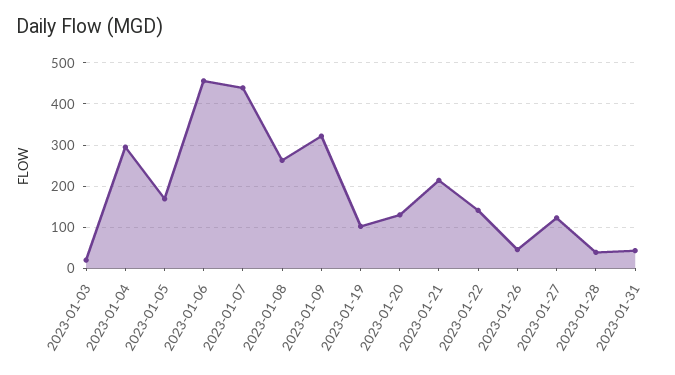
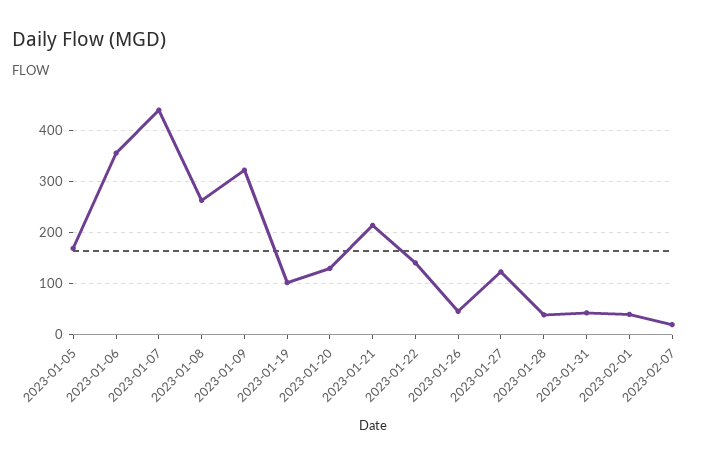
2023-01-03: 20 -> none
2023-01-04: 300 -> none
2023-01-06: 460 -> 360
2023-02-01: none -> 40
2023-02-07: none -> 20

